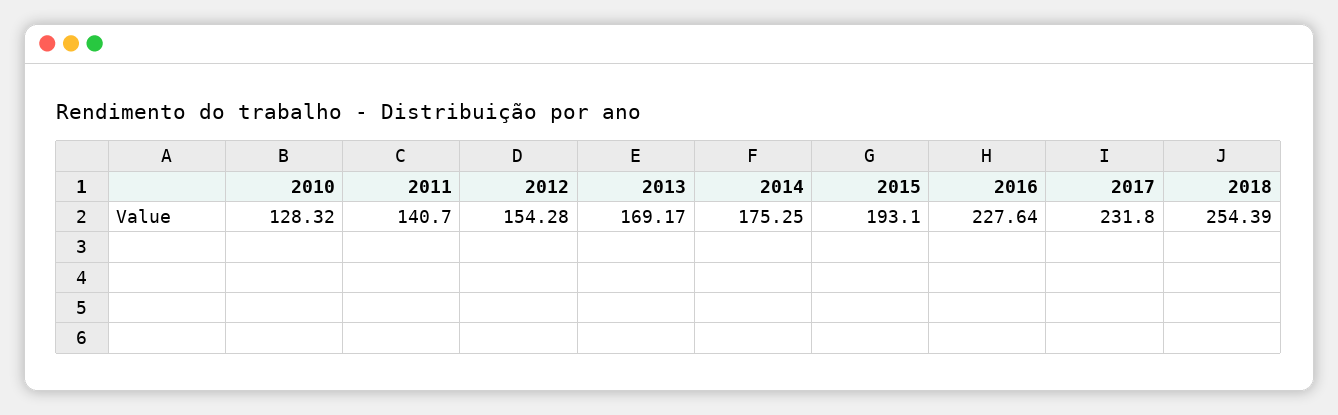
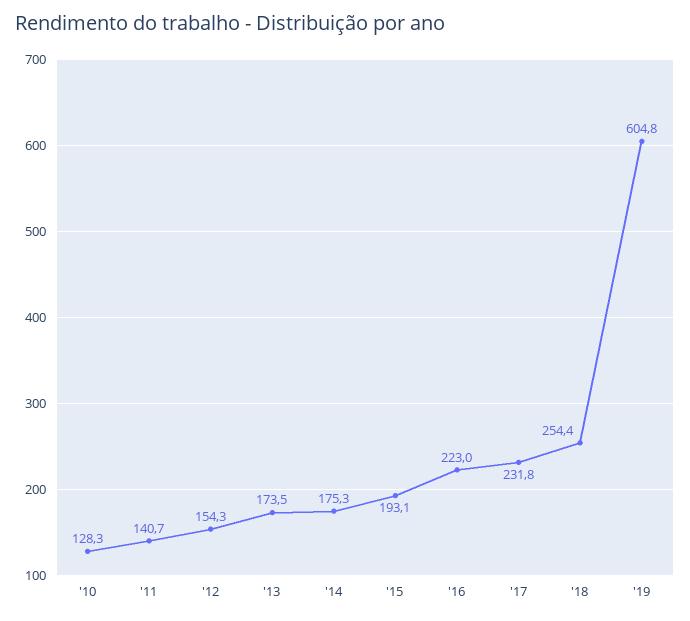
2013: 169.17 -> 173.5
2016: 227.64 -> 223
'19: none -> 604.8

